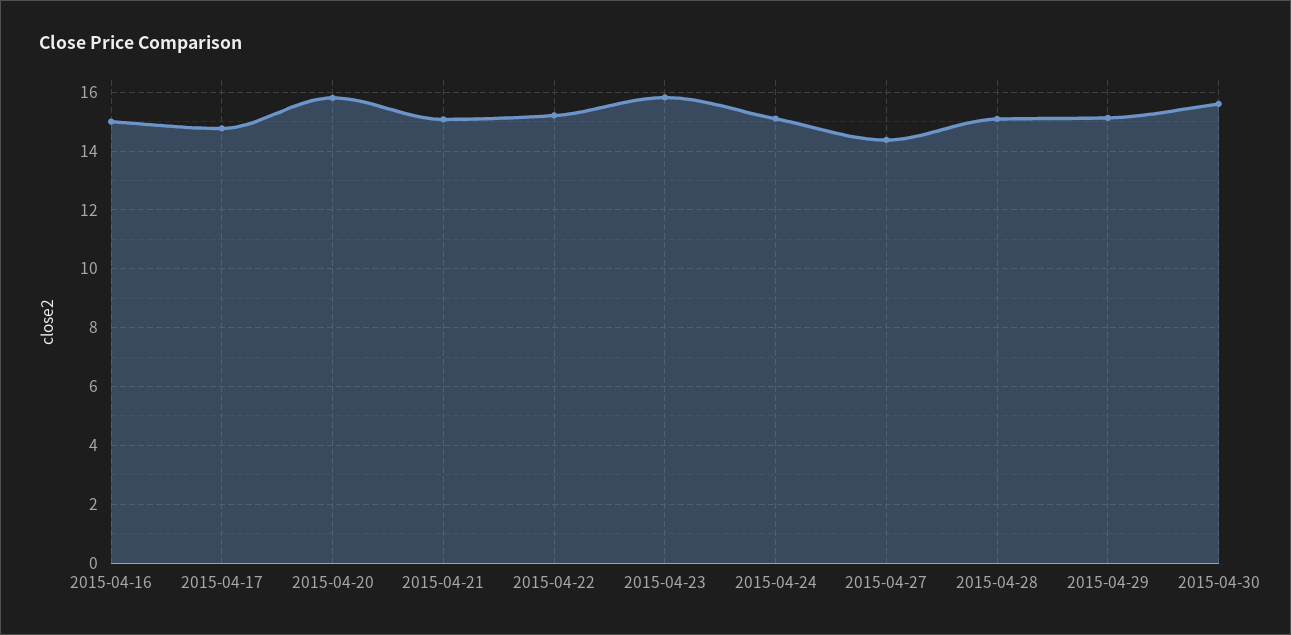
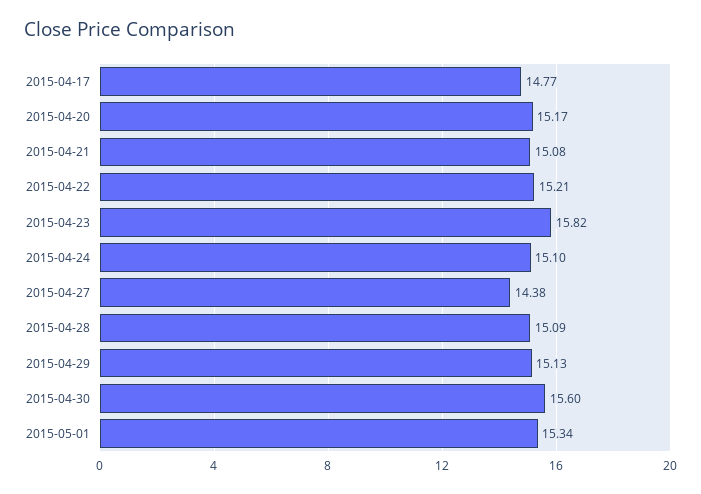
2015-04-16: 15 -> none
2015-04-20: 15.75 -> 15.17
2015-05-01: none -> 15.34

